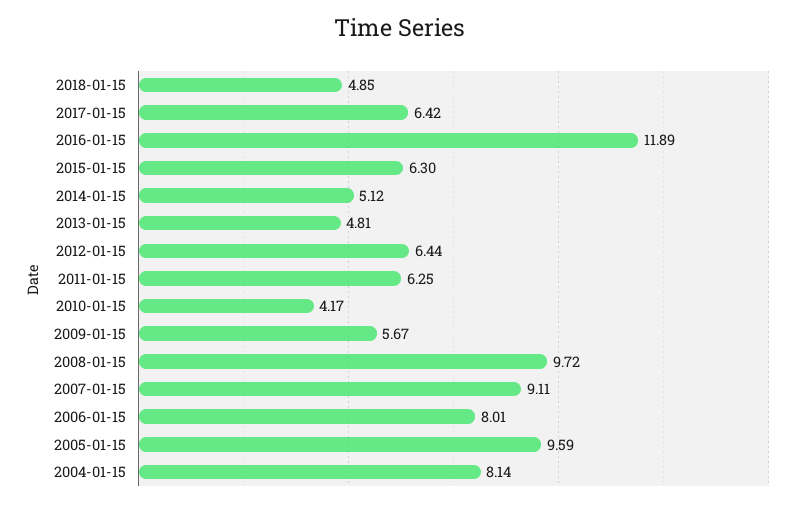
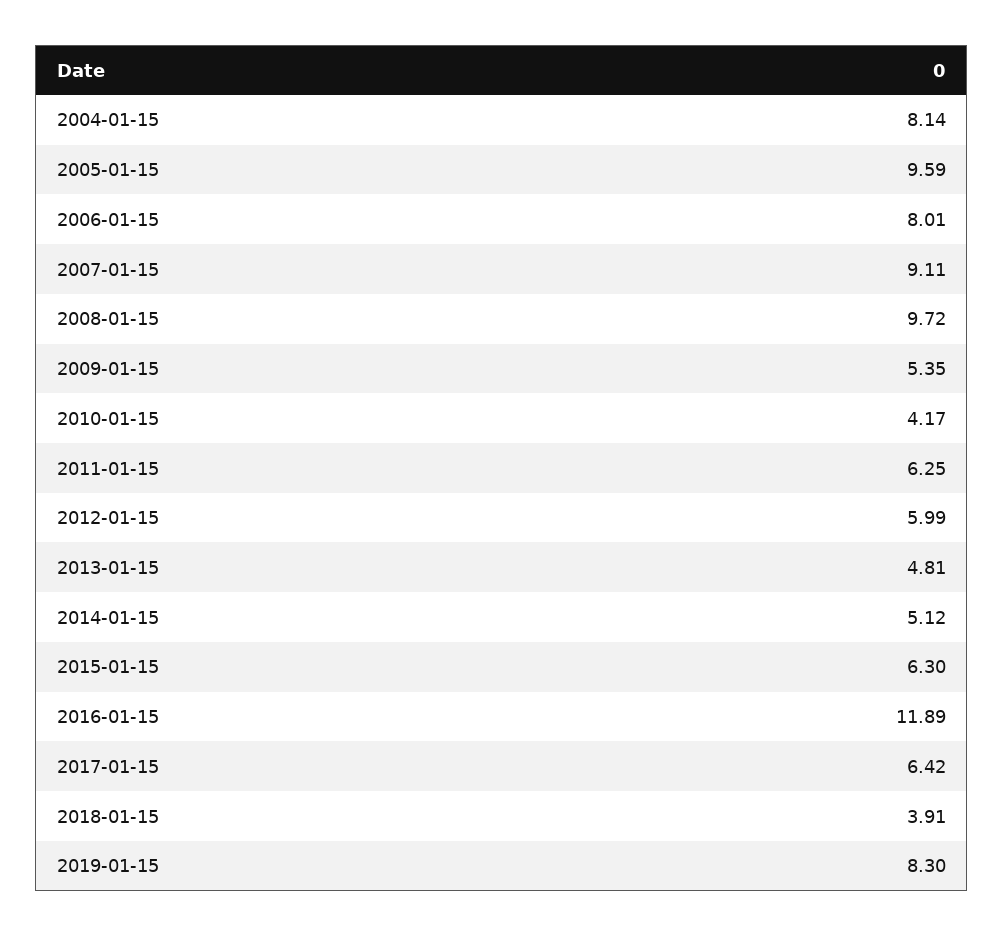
2018-01-15: 4.85 -> 3.91
2012-01-15: 6.44 -> 5.99
2009-01-15: 5.67 -> 5.35
2019-01-15: none -> 8.3

